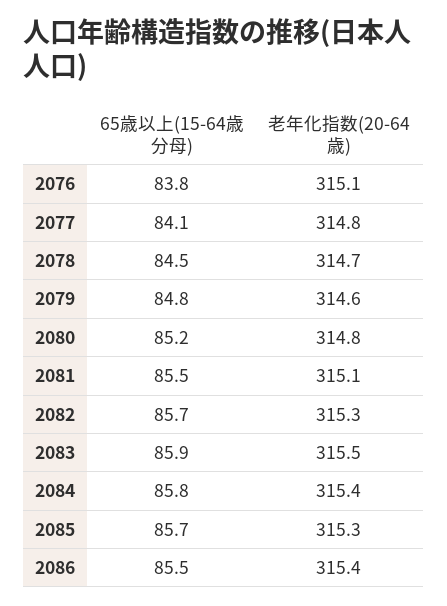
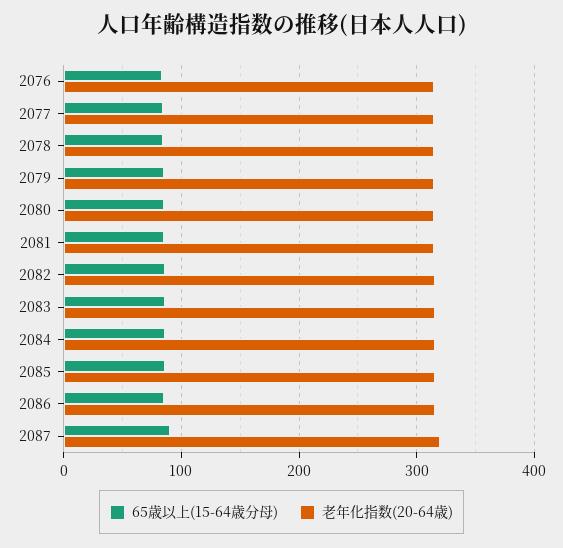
65歳以上(15-64歳分母), 2087: none -> 90
老年化指数(20-64歳), 2087: none -> 320

